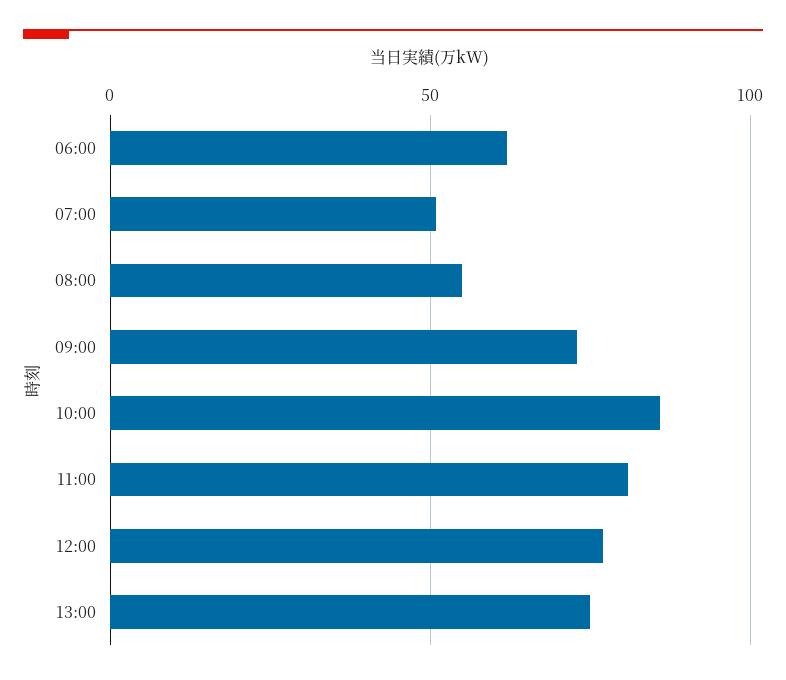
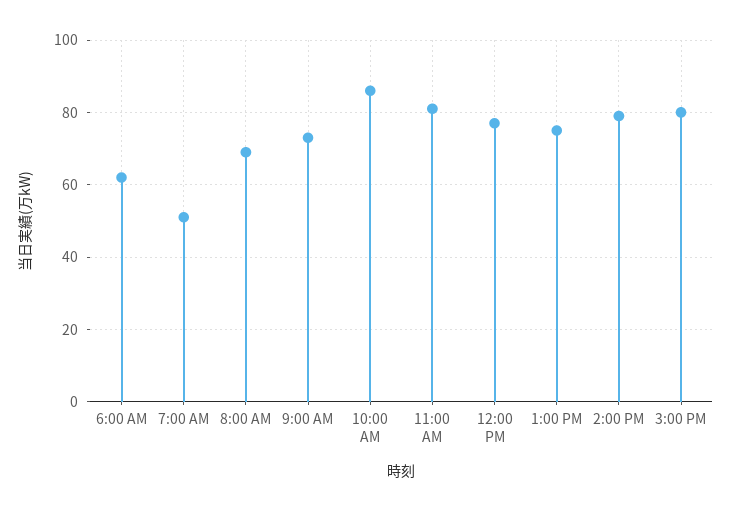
08:00: 55 -> 70
2:00 PM: none -> 80
3:00 PM: none -> 80

